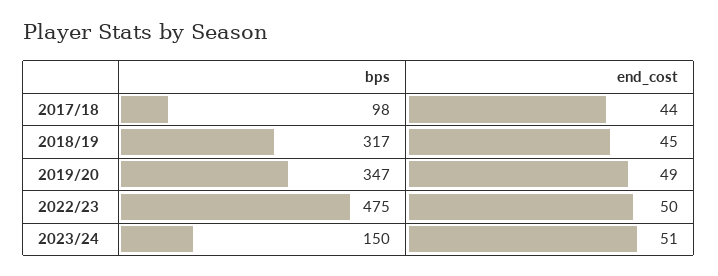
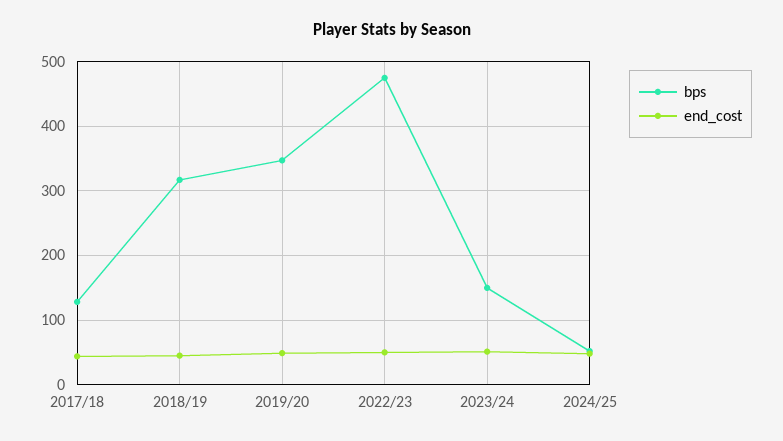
bps, 2017/18: 98 -> 130
bps, 2024/25: none -> 50
end_cost, 2024/25: none -> 50

